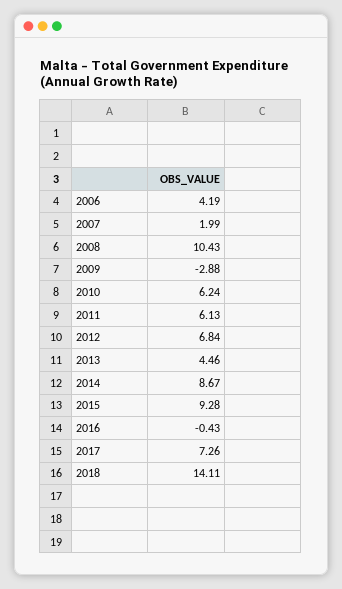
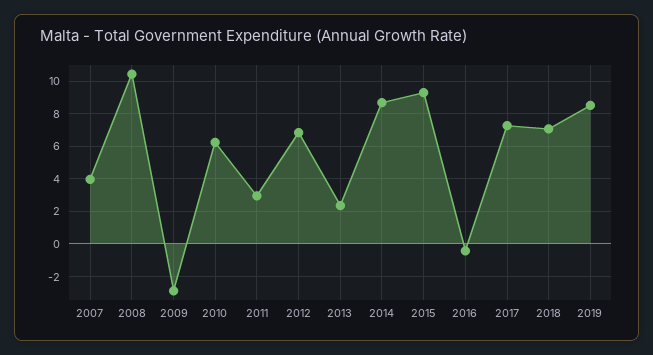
2006: 4.19 -> none
2007: 1.99 -> 4
2011: 6.13 -> 3
2013: 4.46 -> 2.5
2018: 14.11 -> 7
2019: none -> 8.5

